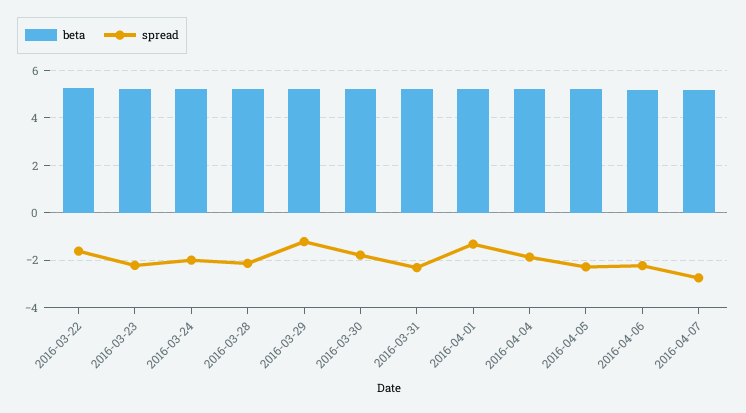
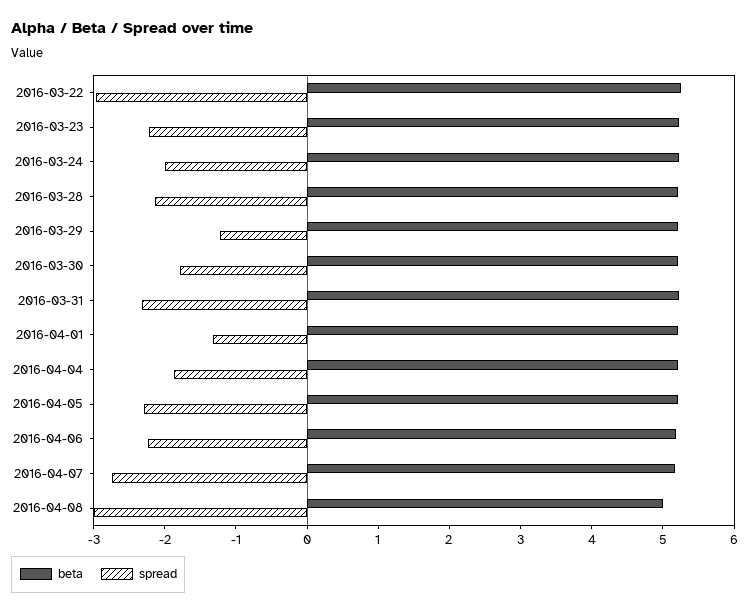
spread, 2016-03-22: -1.5 -> -3
beta, 2016-04-08: none -> 5
spread, 2016-04-08: none -> -3

